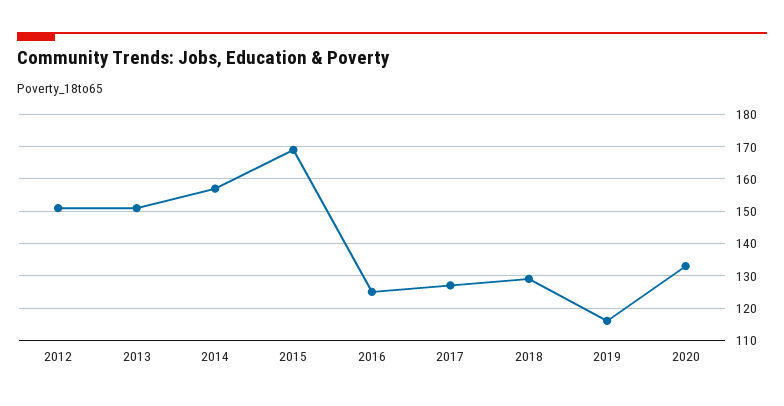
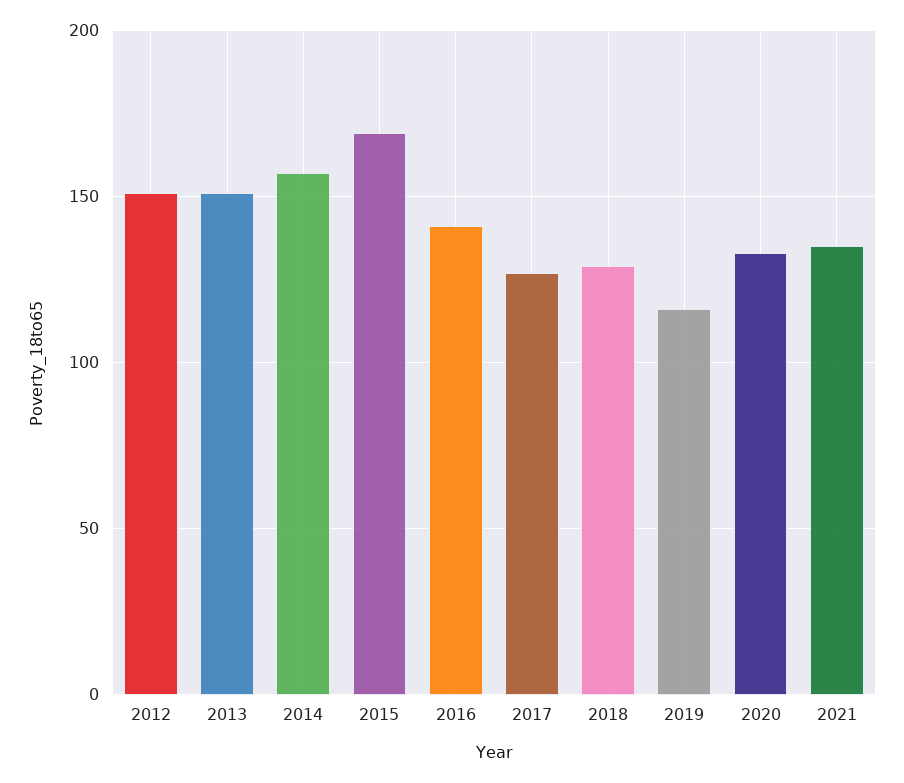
2016: 125 -> 140
2021: none -> 135

